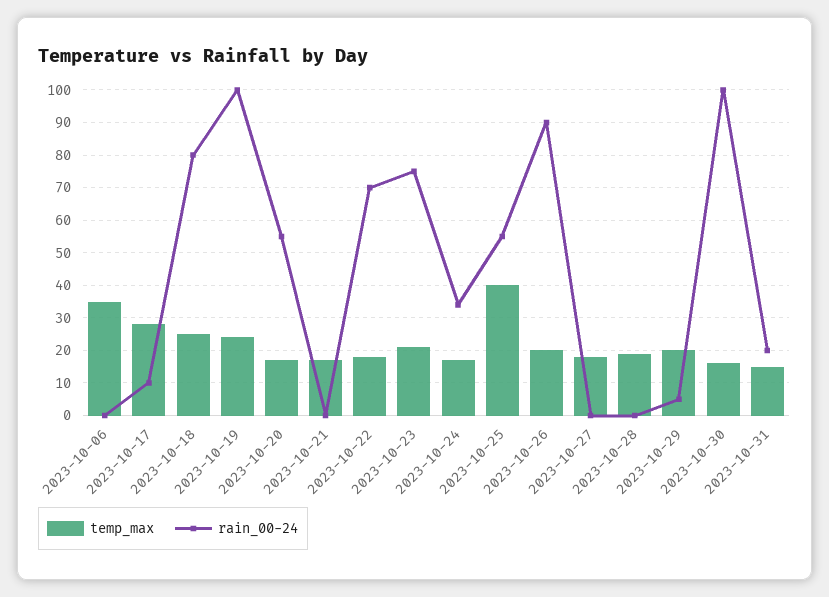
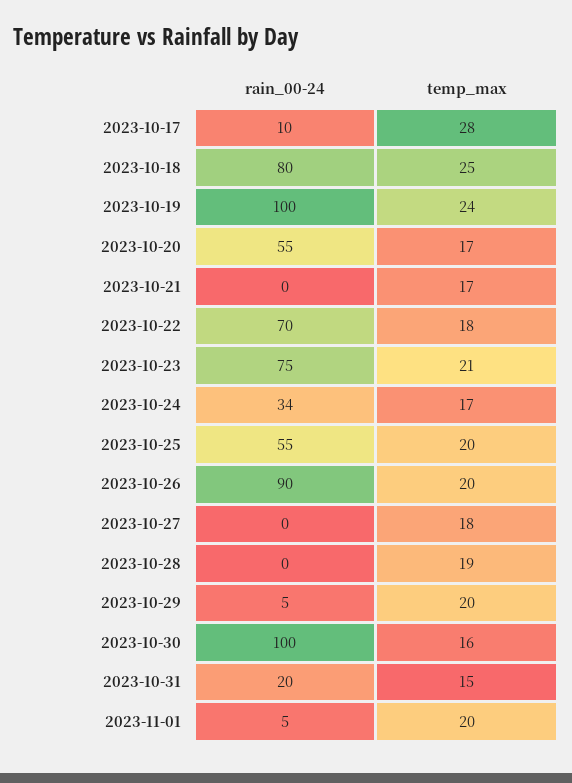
temp_max, 2023-10-06: 35 -> none
rain_00-24, 2023-10-06: 0 -> none
temp_max, 2023-10-25: 40 -> 20
rain_00-24, 2023-11-01: none -> 5
temp_max, 2023-11-01: none -> 20

